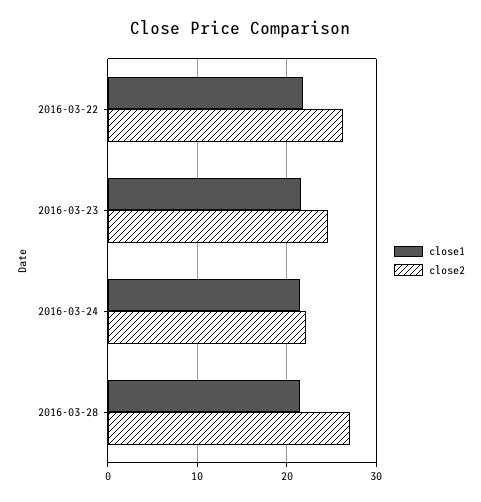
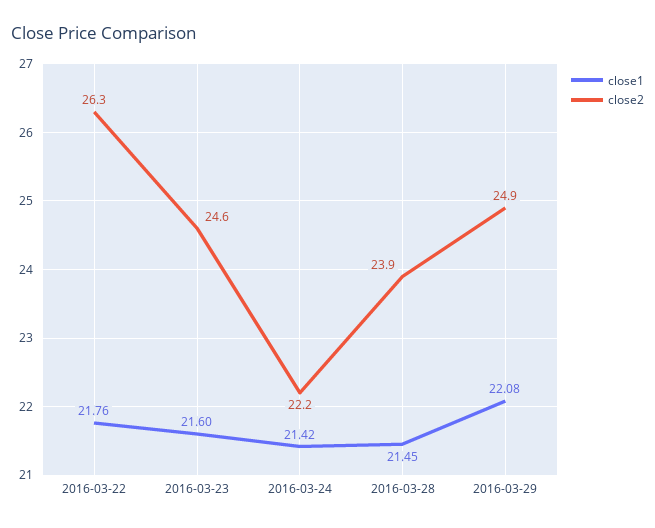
close2, 2016-03-28: 27 -> 23.9
close1, 2016-03-29: none -> 22.08
close2, 2016-03-29: none -> 24.9

